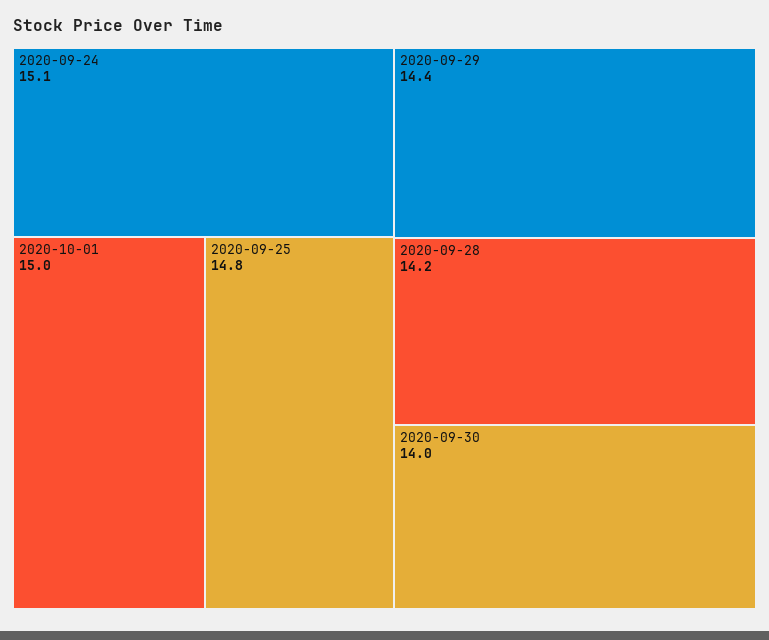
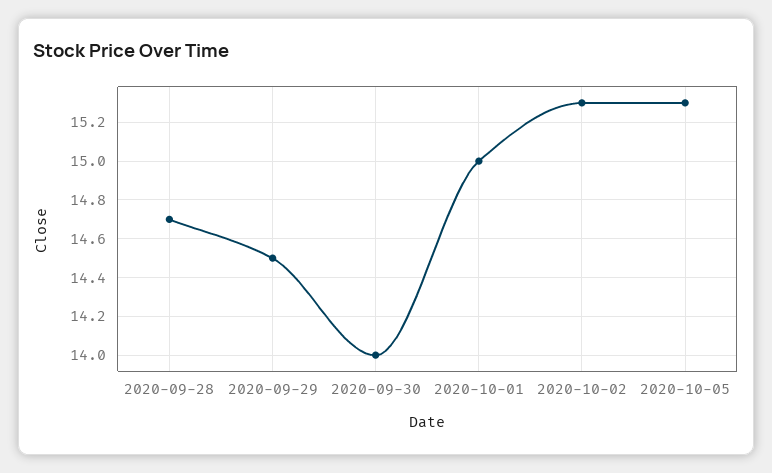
2020-09-24: 15.1 -> none
2020-09-25: 14.8 -> none
2020-09-29: 14.4 -> 14.5
2020-09-28: 14.2 -> 14.7
2020-10-02: none -> 15.3
2020-10-05: none -> 15.3

